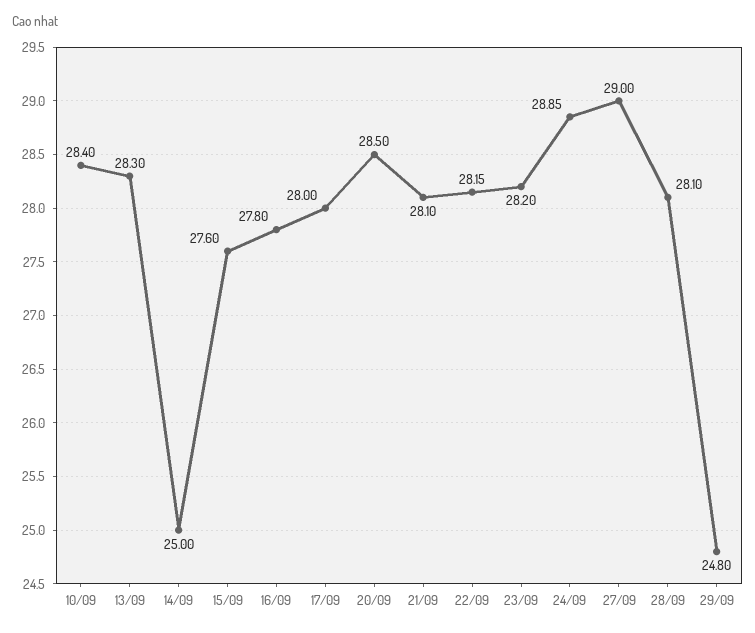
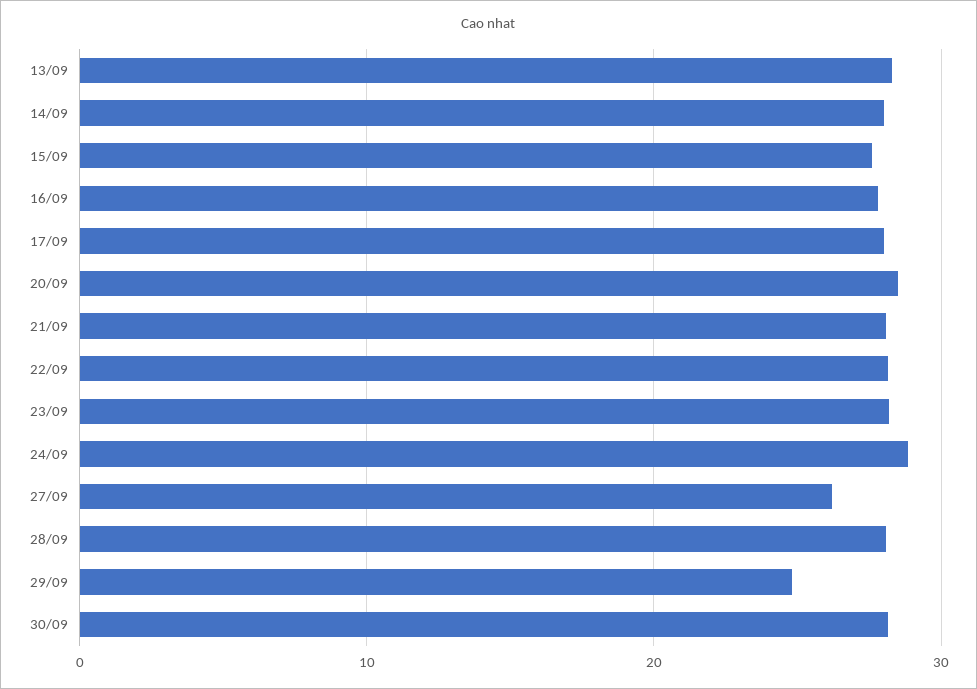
10/09: 28.4 -> none
14/09: 25 -> 28
27/09: 29 -> 26
30/09: none -> 28

